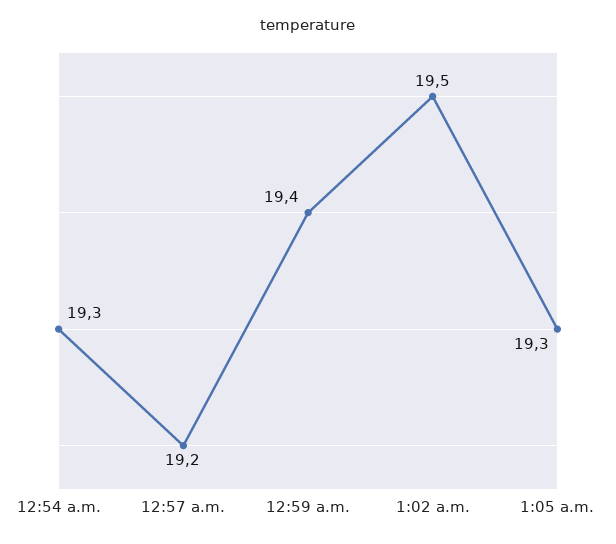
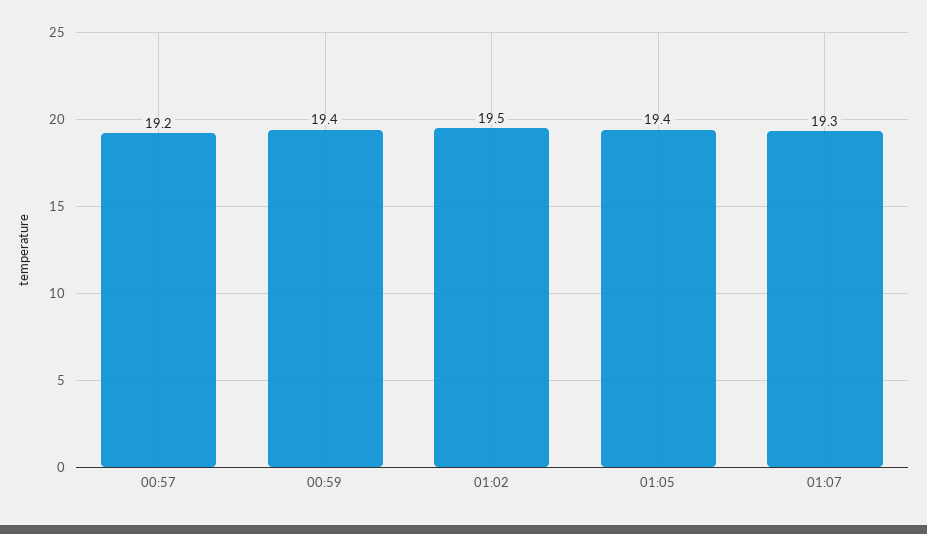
12:54 a.m.: 19.3 -> none
1:05 a.m.: 19.3 -> 19.4
01:07: none -> 19.3

